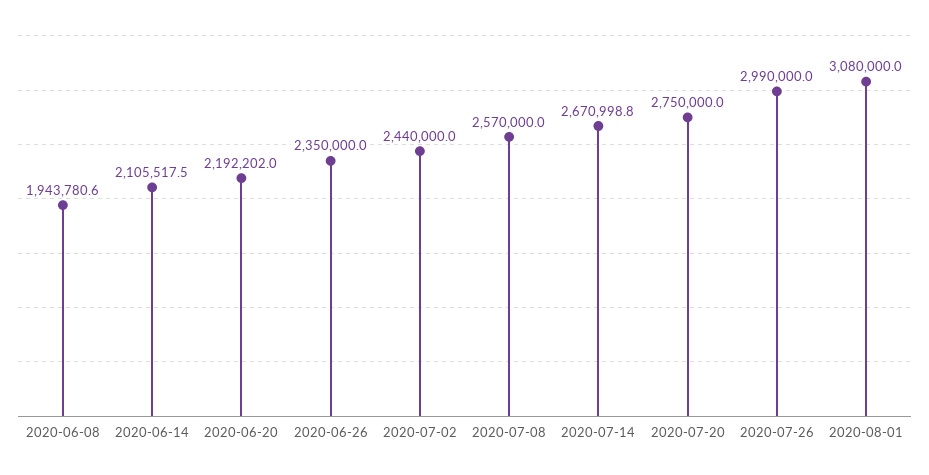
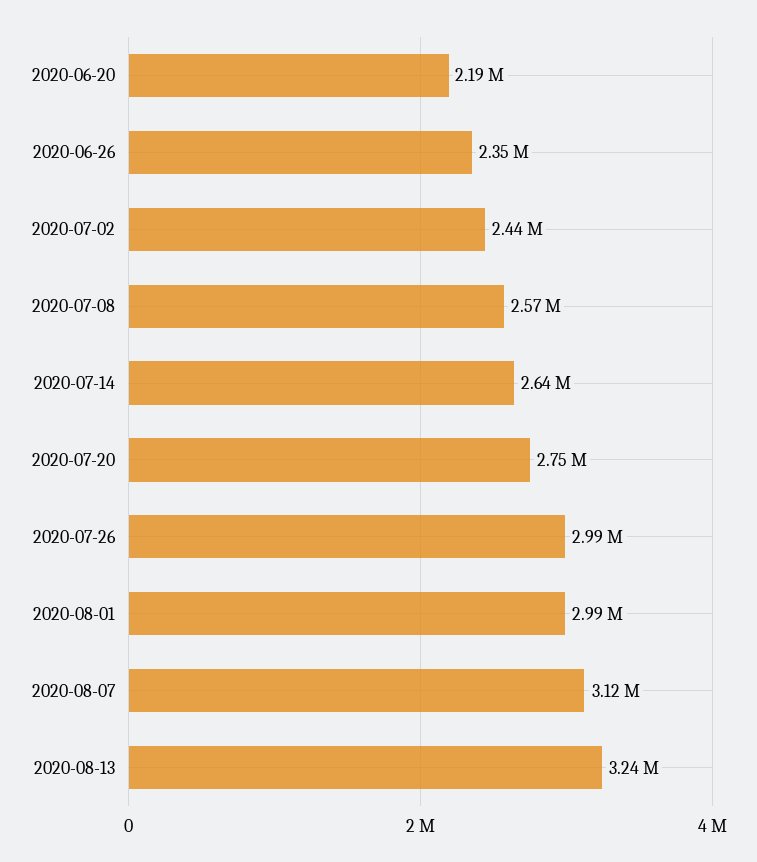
2020-06-08: 1943780.6 -> none
2020-06-14: 2105517.5 -> none
2020-07-14: 2670998.8 -> 2640000
2020-08-01: 3080000 -> 2990000
2020-08-07: none -> 3120000
2020-08-13: none -> 3240000

